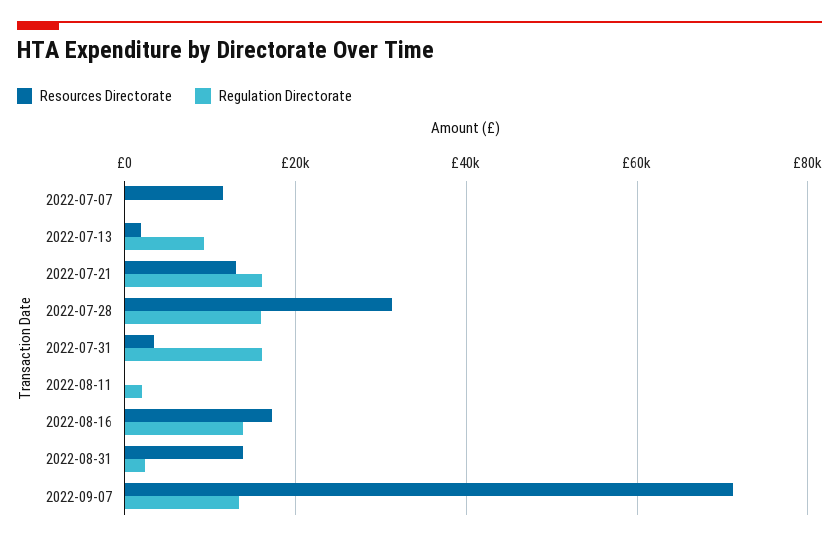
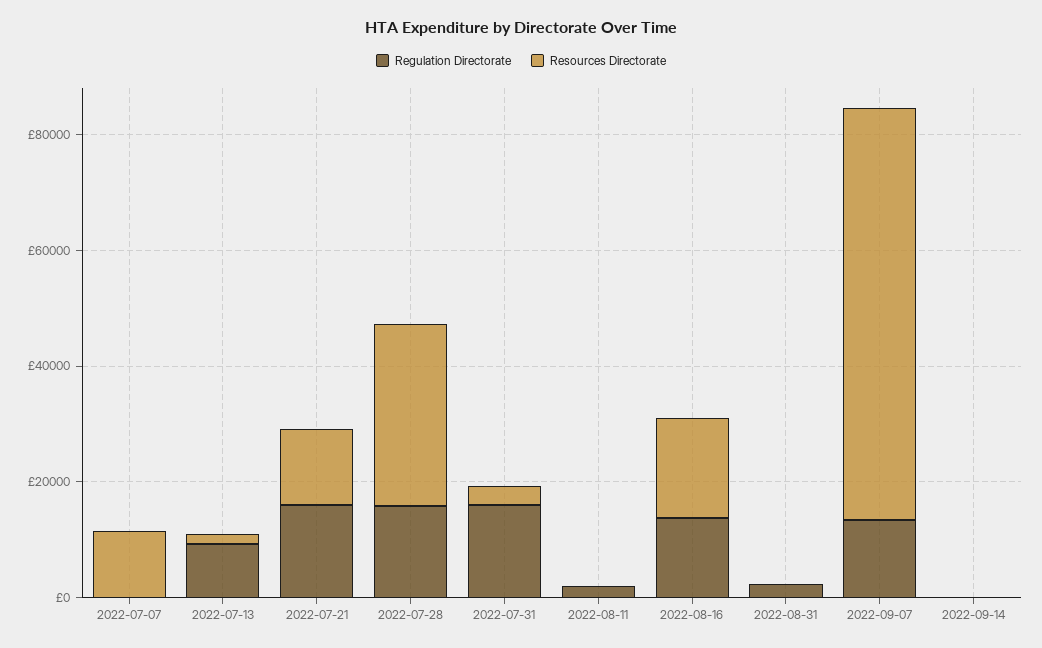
Resources Directorate, 2022-08-31: 14000 -> 0
Regulation Directorate, 2022-09-14: none -> 0
Resources Directorate, 2022-09-14: none -> 0

